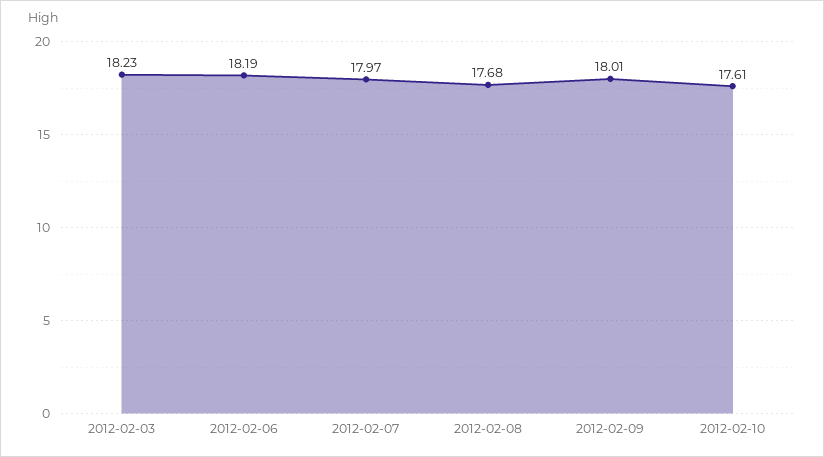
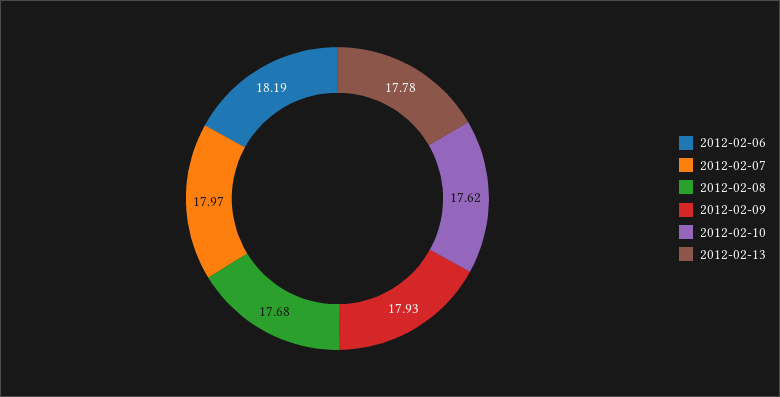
2012-02-03: 18.23 -> none
2012-02-09: 18.01 -> 17.93
2012-02-10: 17.61 -> 17.62
2012-02-13: none -> 17.78

